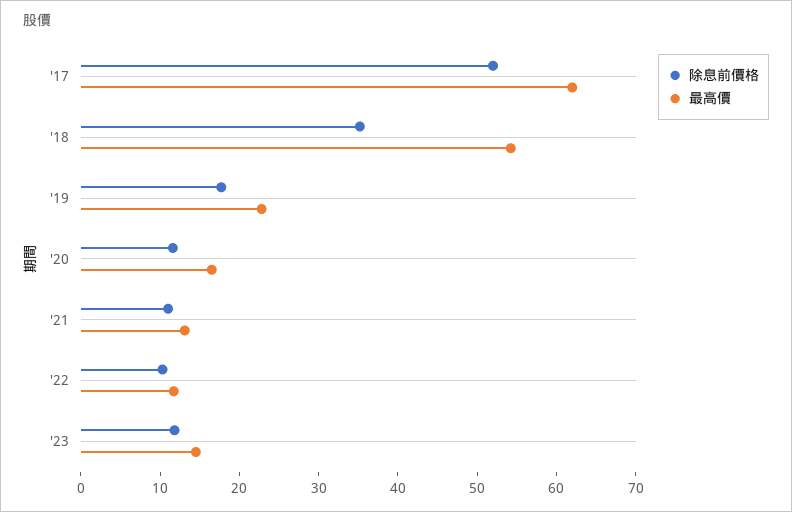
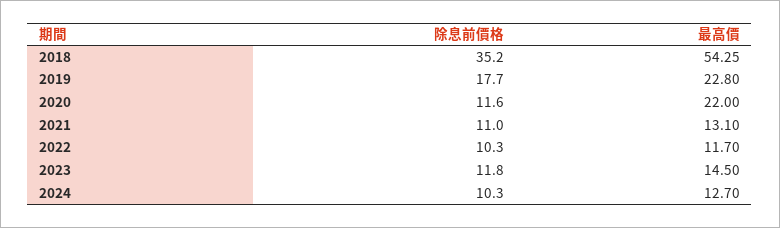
除息前價格, '17: 52 -> none
最高價, '17: 62 -> none
最高價, '20: 16 -> 22
除息前價格, 2024: none -> 10.3
最高價, 2024: none -> 12.7

